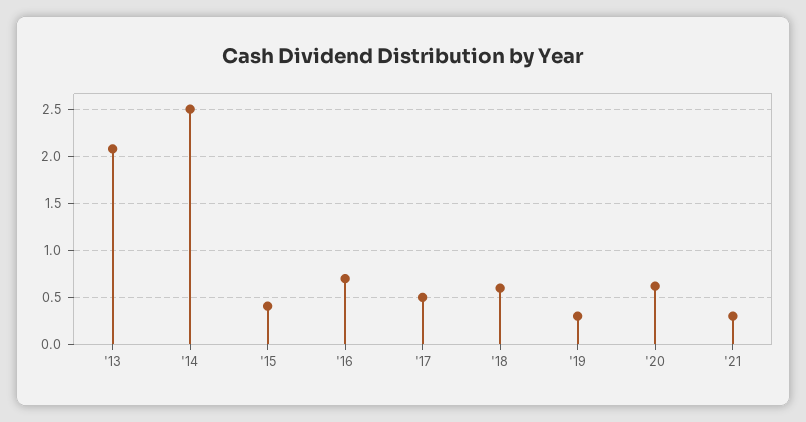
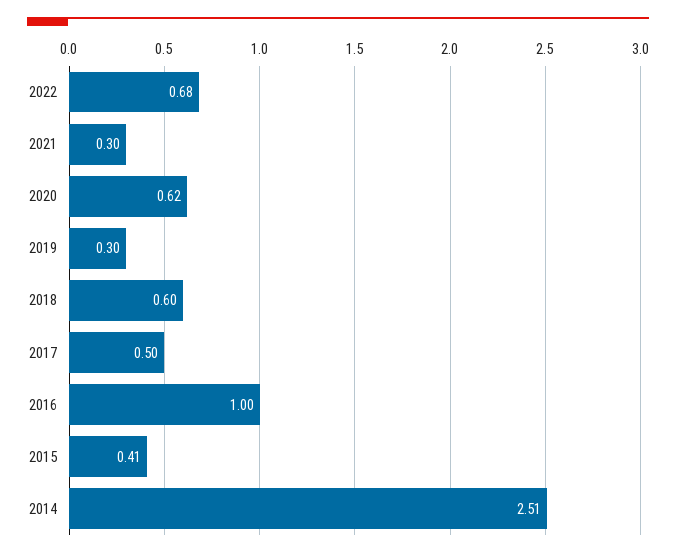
'13: 2.1 -> none
'16: 0.7 -> 1
2022: none -> 0.68

